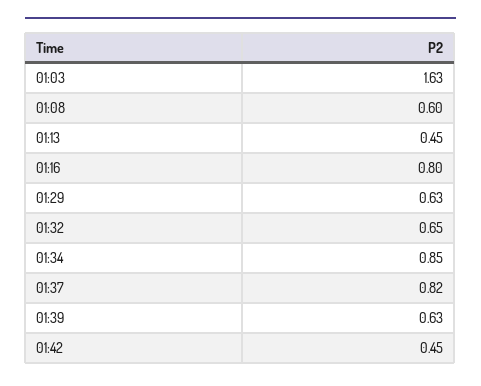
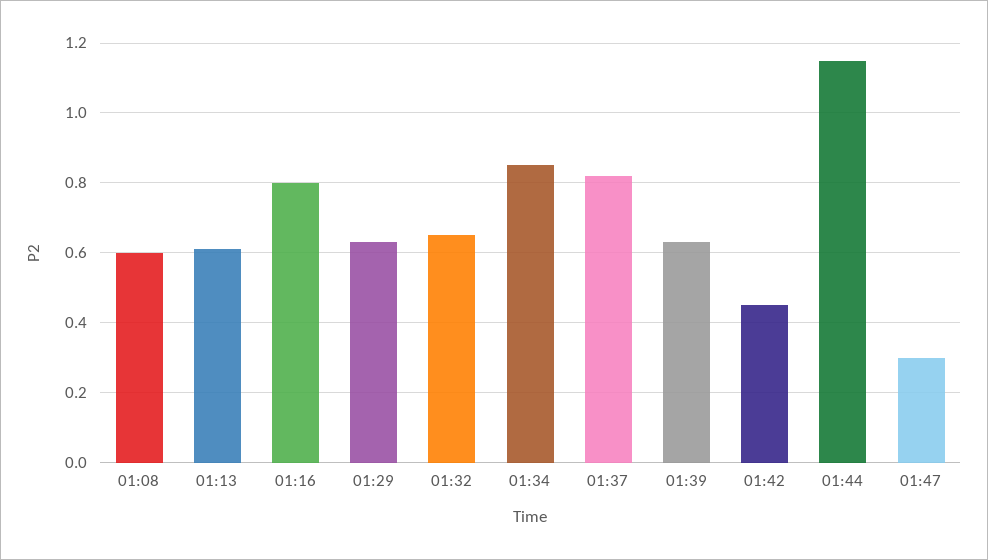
01:03: 1.63 -> none
01:13: 0.45 -> 0.6
01:44: none -> 1.15
01:47: none -> 0.3

